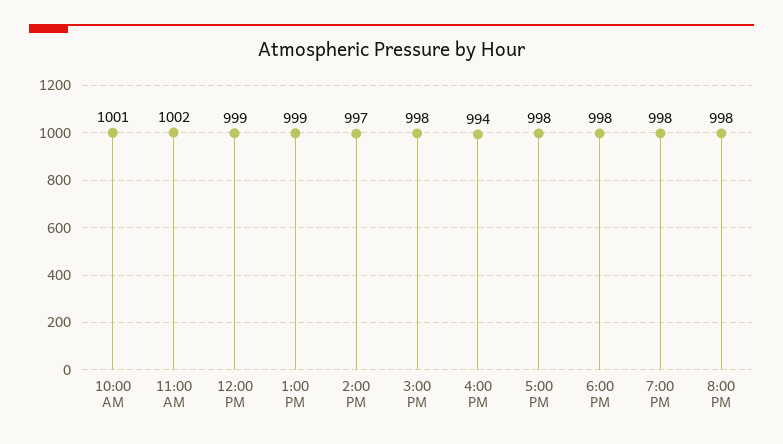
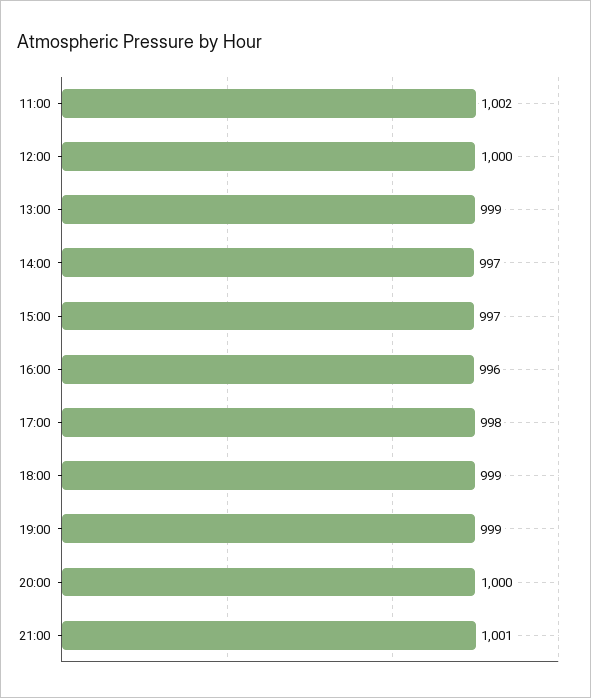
10:00 AM: 1001 -> none
12:00 PM: 999 -> 1000
3:00 PM: 998 -> 997
4:00 PM: 994 -> 996
6:00 PM: 998 -> 999
7:00 PM: 998 -> 999
8:00 PM: 998 -> 1000
21:00: none -> 1001

